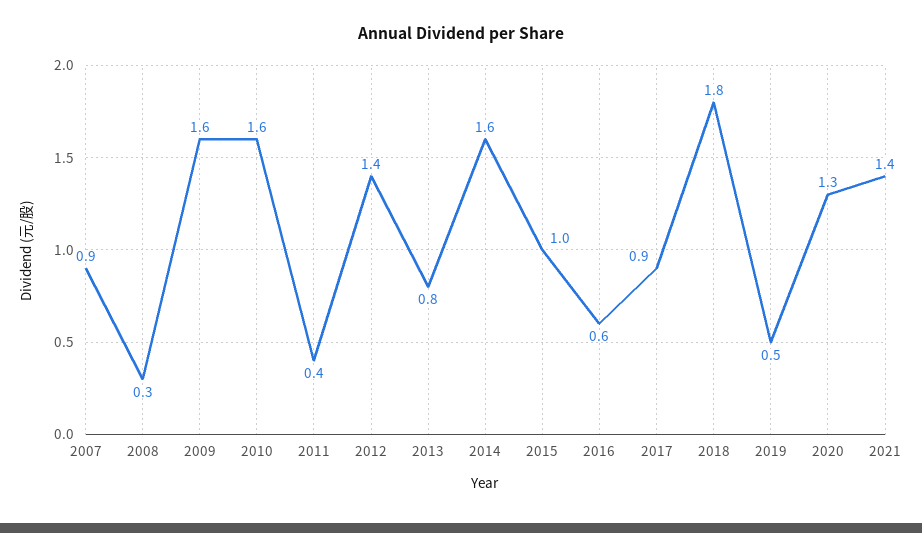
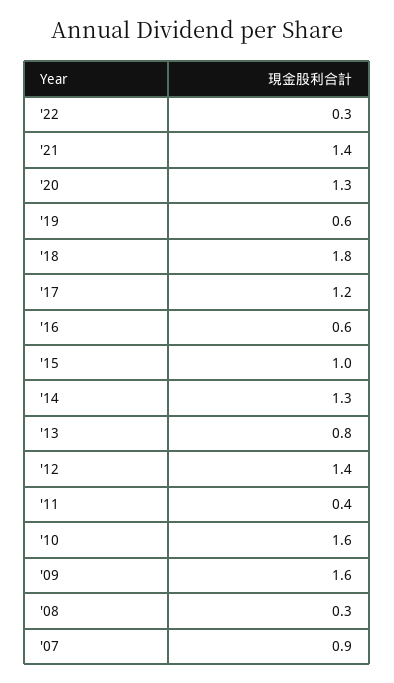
2014: 1.6 -> 1.3
2017: 0.9 -> 1.2
2019: 0.5 -> 0.6
'22: none -> 0.3

